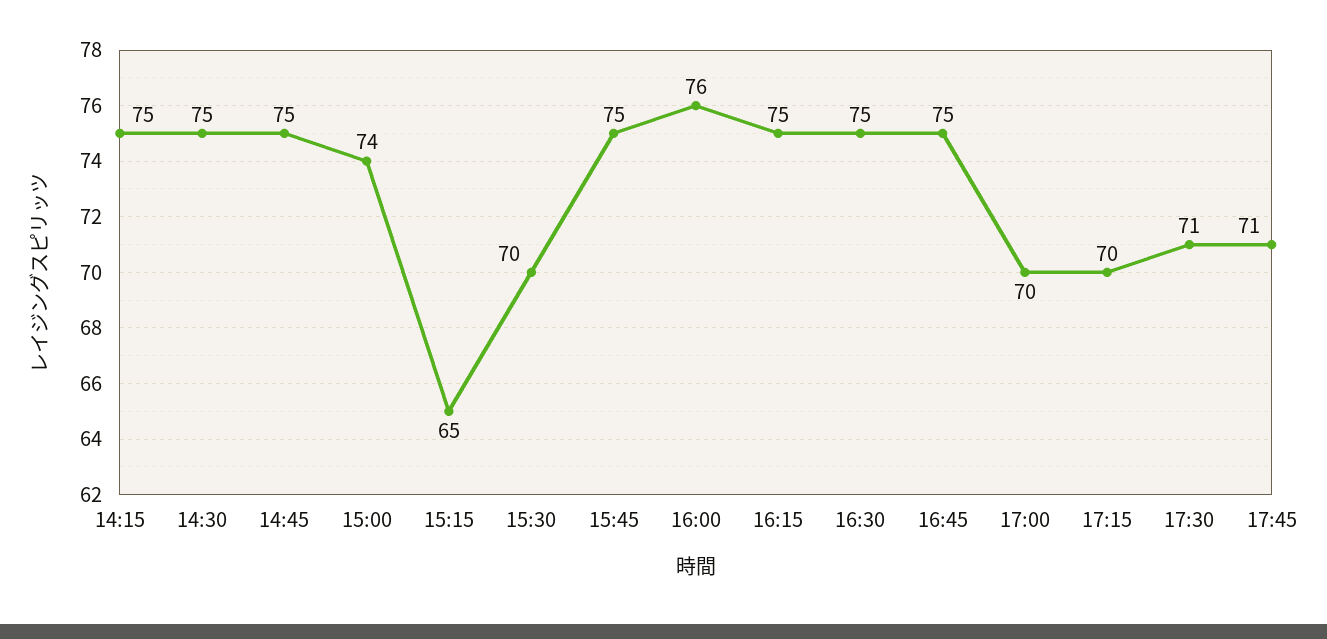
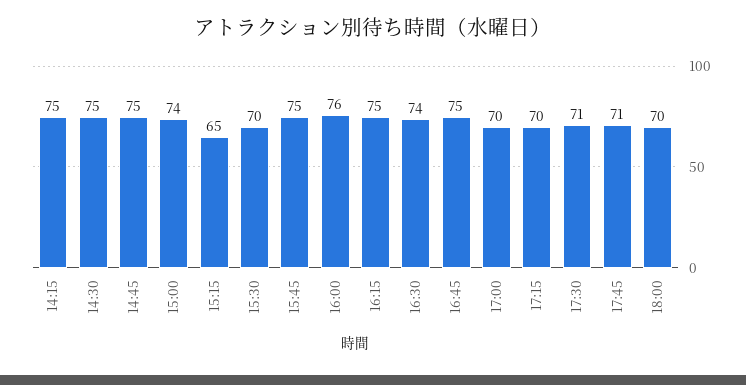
16:30: 75 -> 74
18:00: none -> 70

